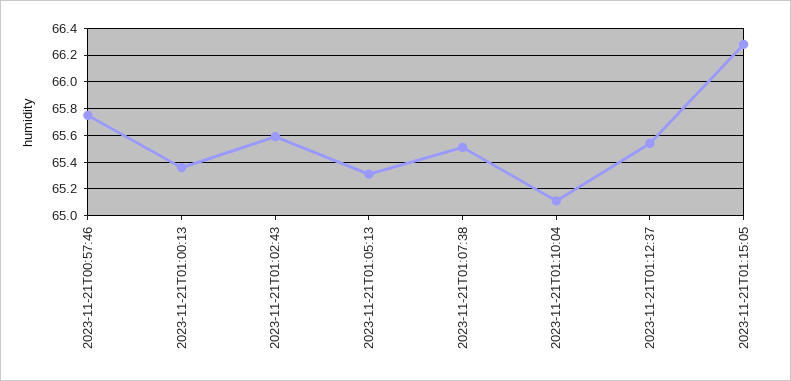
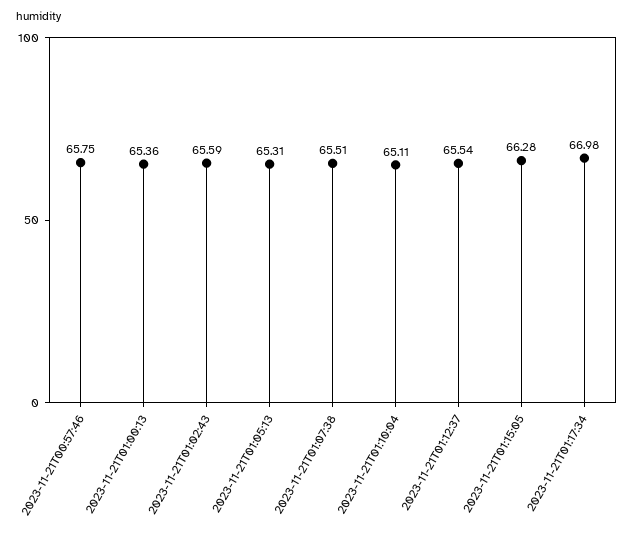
2023-11-21T01:17:34: none -> 66.98

